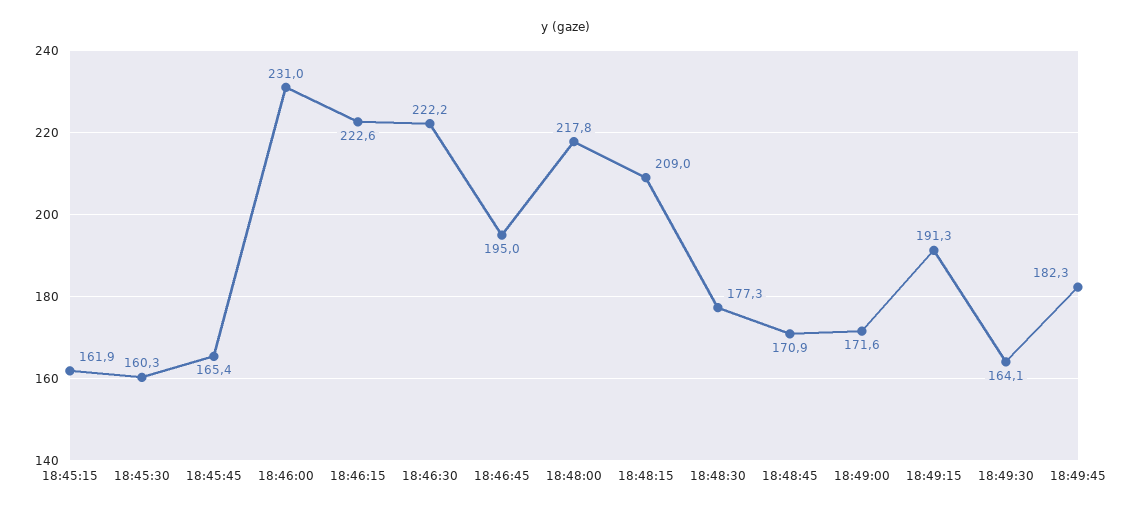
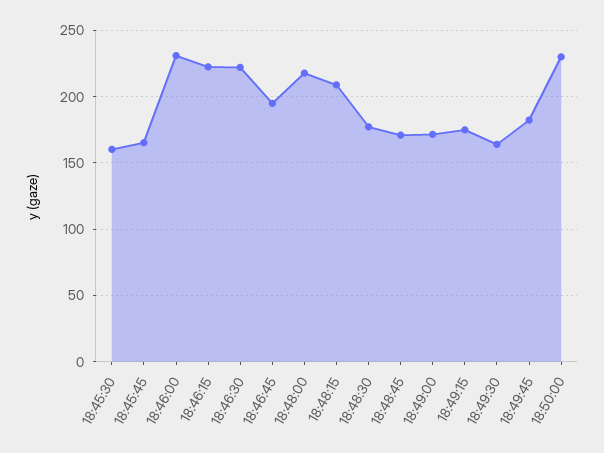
18:45:15: 161.9 -> none
18:49:15: 191.3 -> 175
18:50:00: none -> 230

